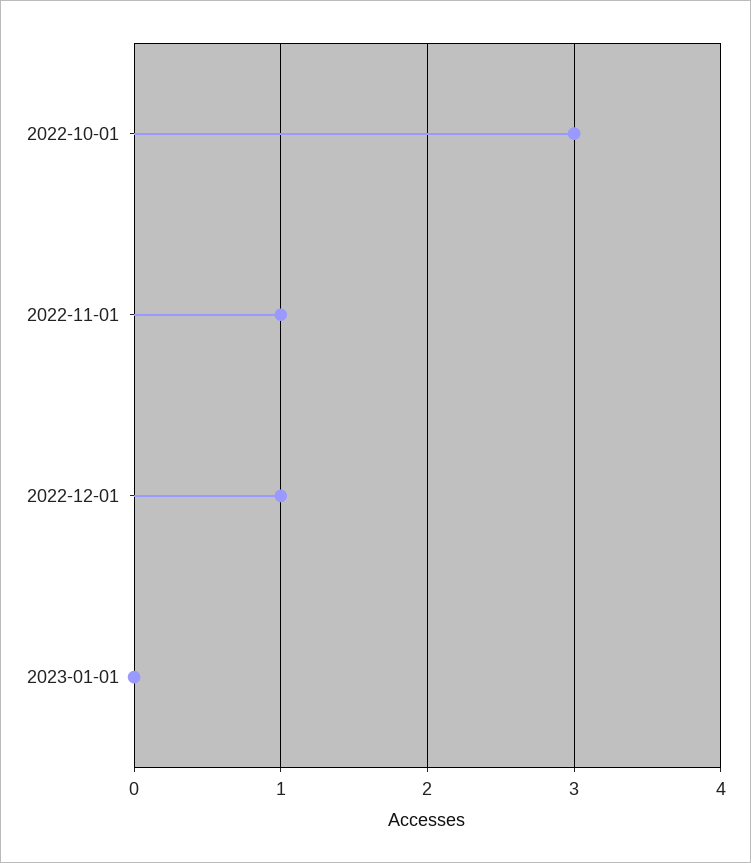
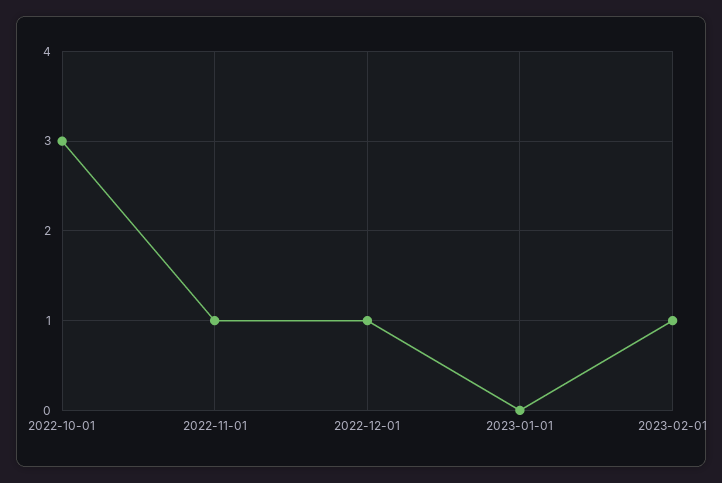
2023-02-01: none -> 1

